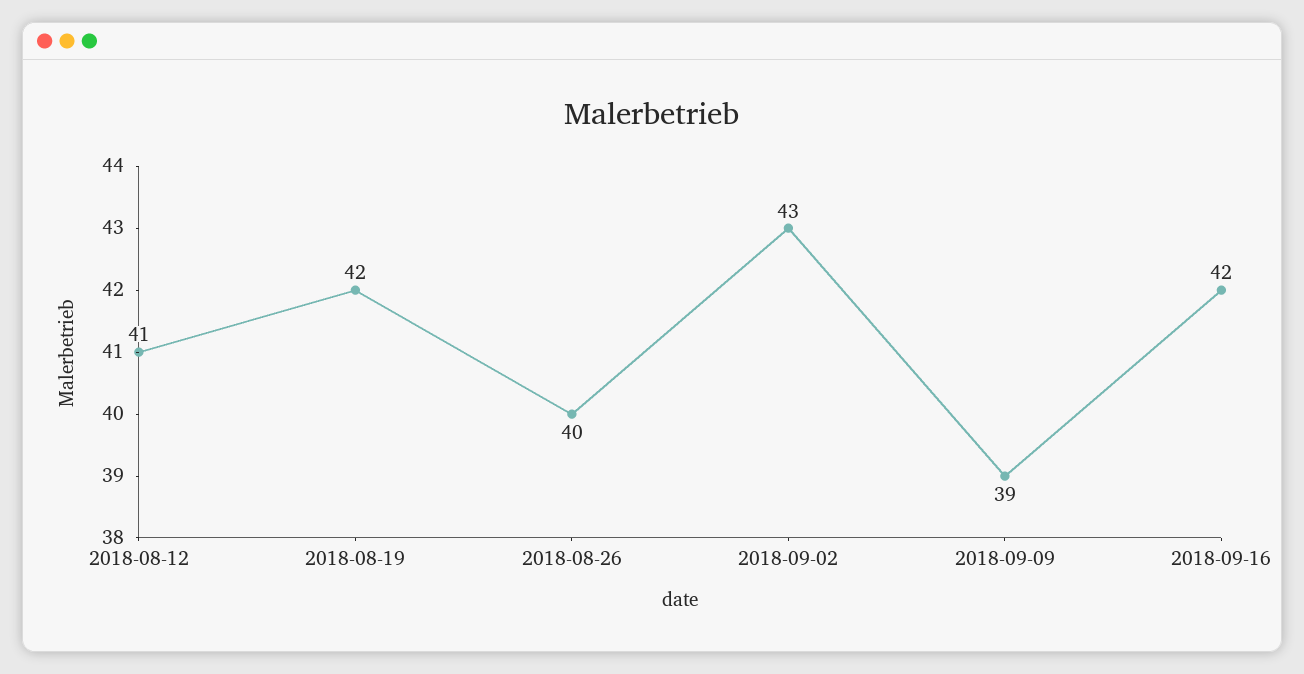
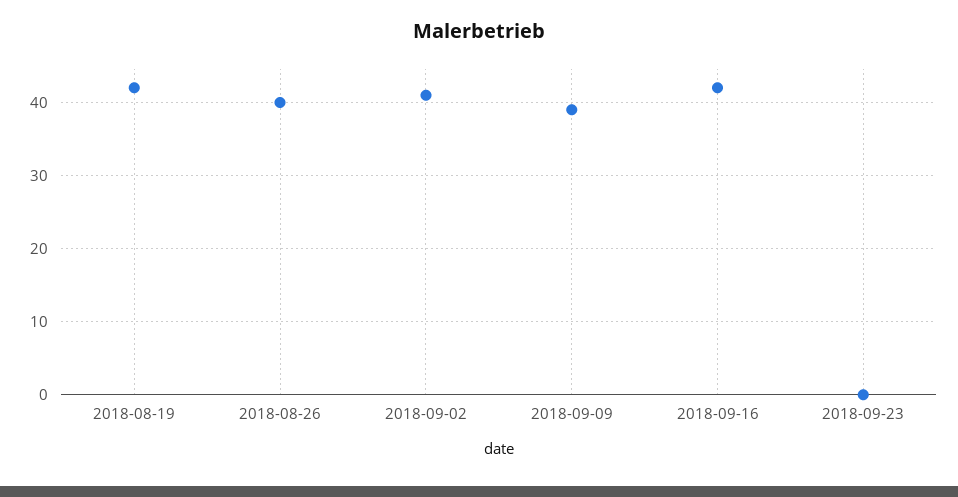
2018-08-12: 41 -> none
2018-09-02: 43 -> 41
2018-09-23: none -> 0

